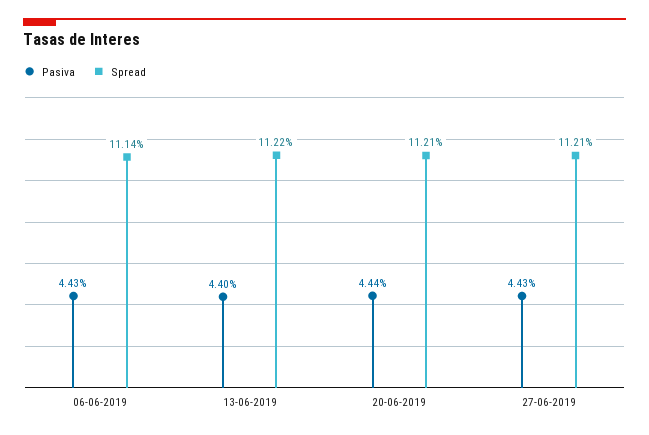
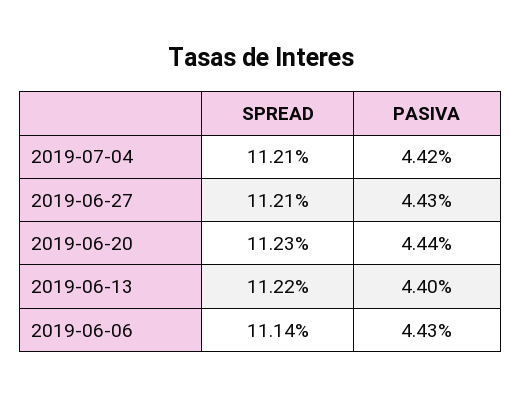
Spread, 20-06-2019: 11.21 -> 11.23
Spread, 2019-07-04: none -> 11.21
Pasiva, 2019-07-04: none -> 4.42

